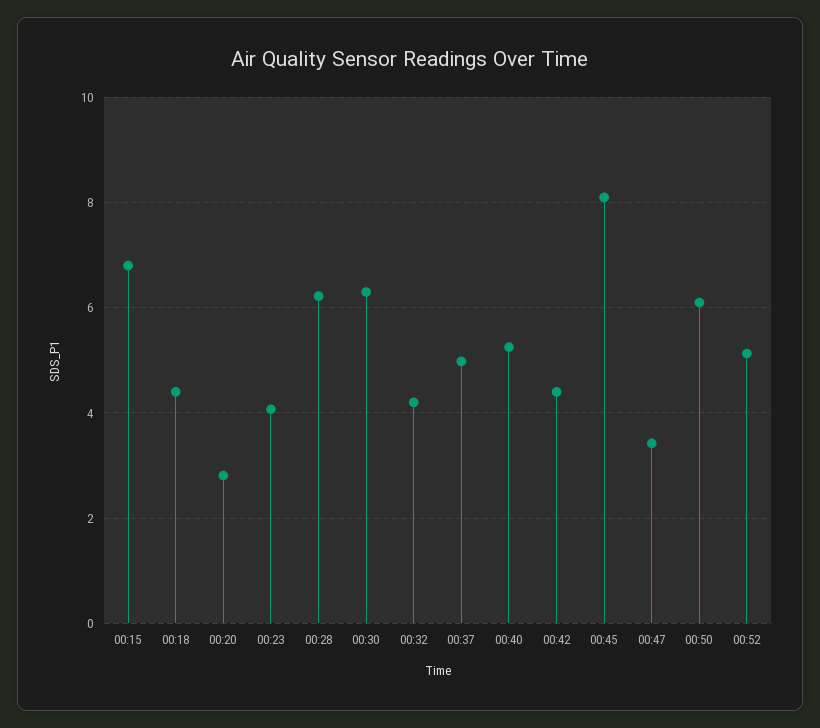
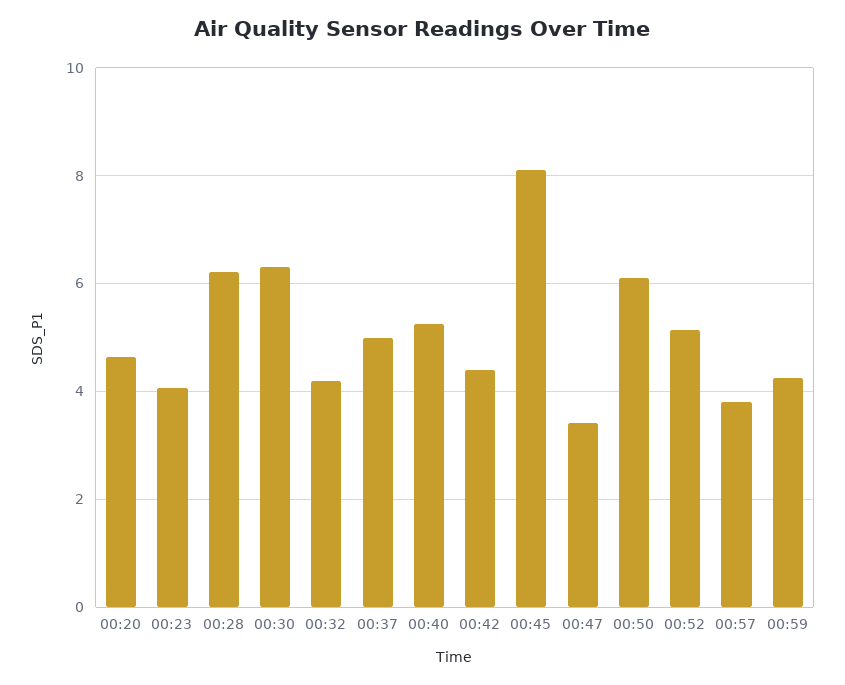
00:15: 6.8 -> none
00:18: 4.4 -> none
00:20: 2.8 -> 4.6
00:57: none -> 3.8
00:59: none -> 4.2

